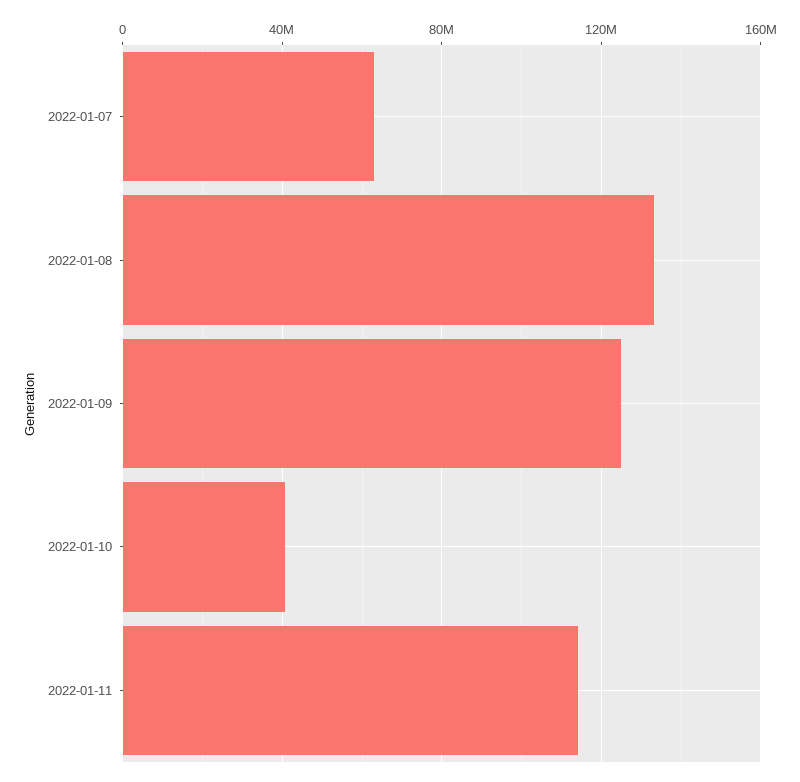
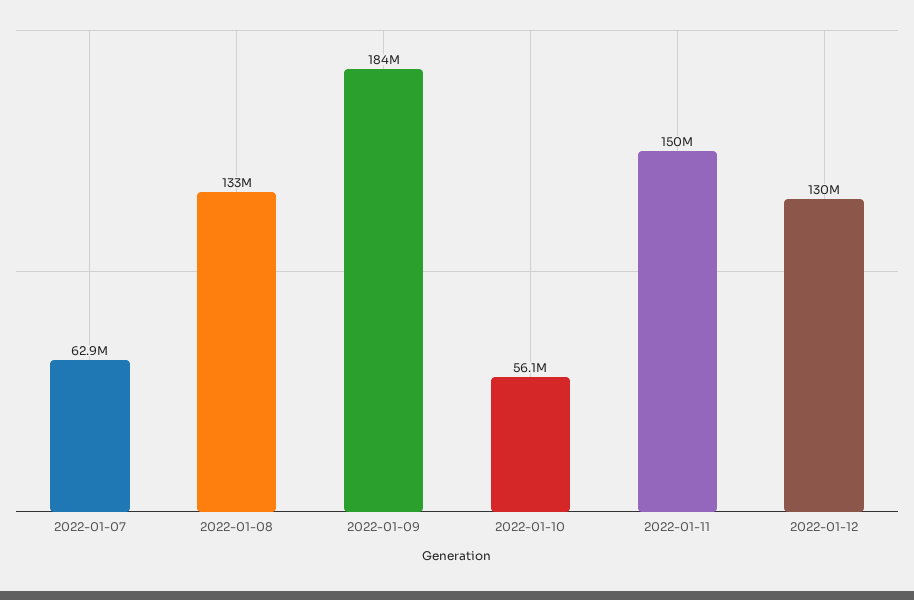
2022-01-09: 125000000 -> 184000000
2022-01-10: 40000000 -> 56100000
2022-01-11: 115000000 -> 150000000
2022-01-12: none -> 130000000

